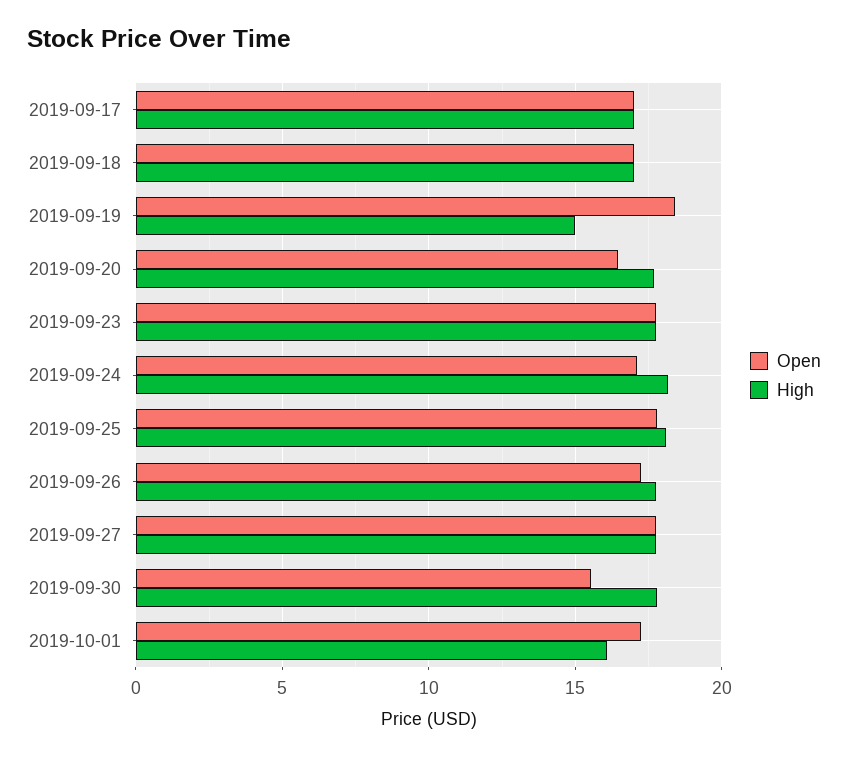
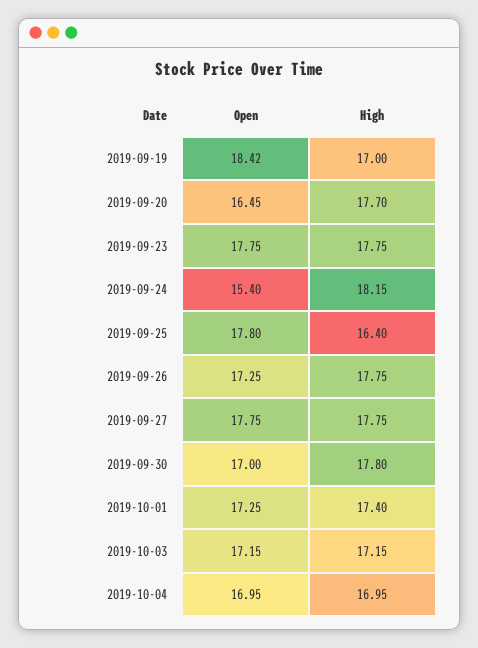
Open, 2019-09-17: 17 -> none
High, 2019-09-17: 17 -> none
Open, 2019-09-18: 17 -> none
High, 2019-09-18: 17 -> none
High, 2019-09-19: 15 -> 17
Open, 2019-09-24: 17 -> 15.4
High, 2019-09-25: 18 -> 16.4
Open, 2019-09-30: 15.5 -> 17
High, 2019-10-01: 16 -> 17.4
Open, 2019-10-03: none -> 17.15
High, 2019-10-03: none -> 17.15
Open, 2019-10-04: none -> 16.95
High, 2019-10-04: none -> 16.95

